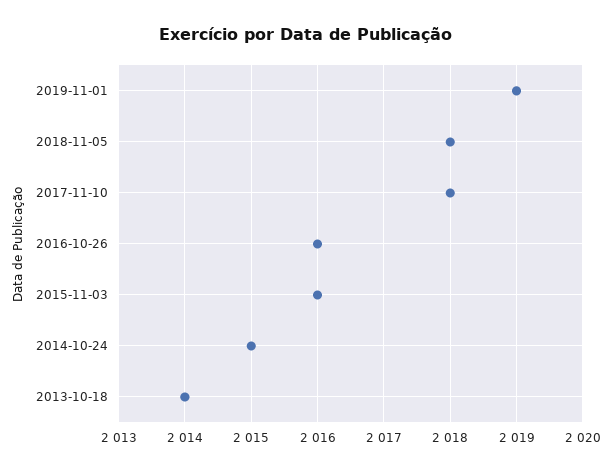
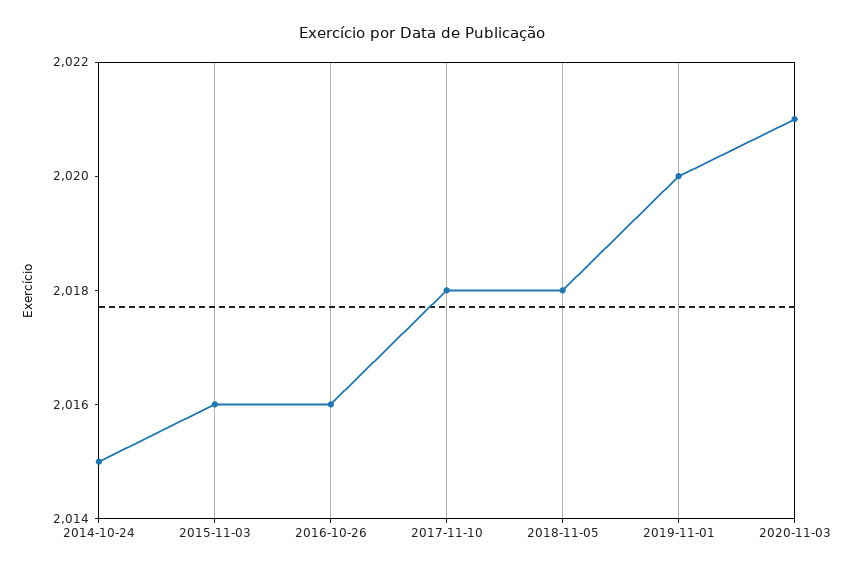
2019-11-01: 2019 -> 2020
2013-10-18: 2014 -> none
2020-11-03: none -> 2021

